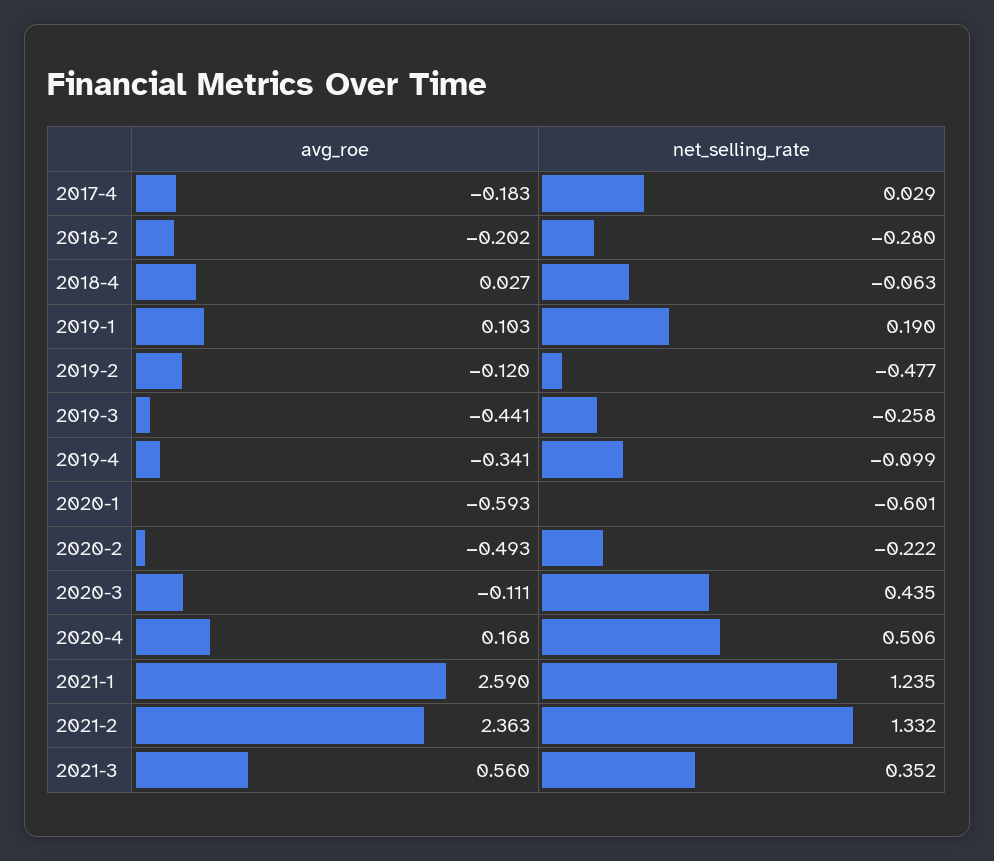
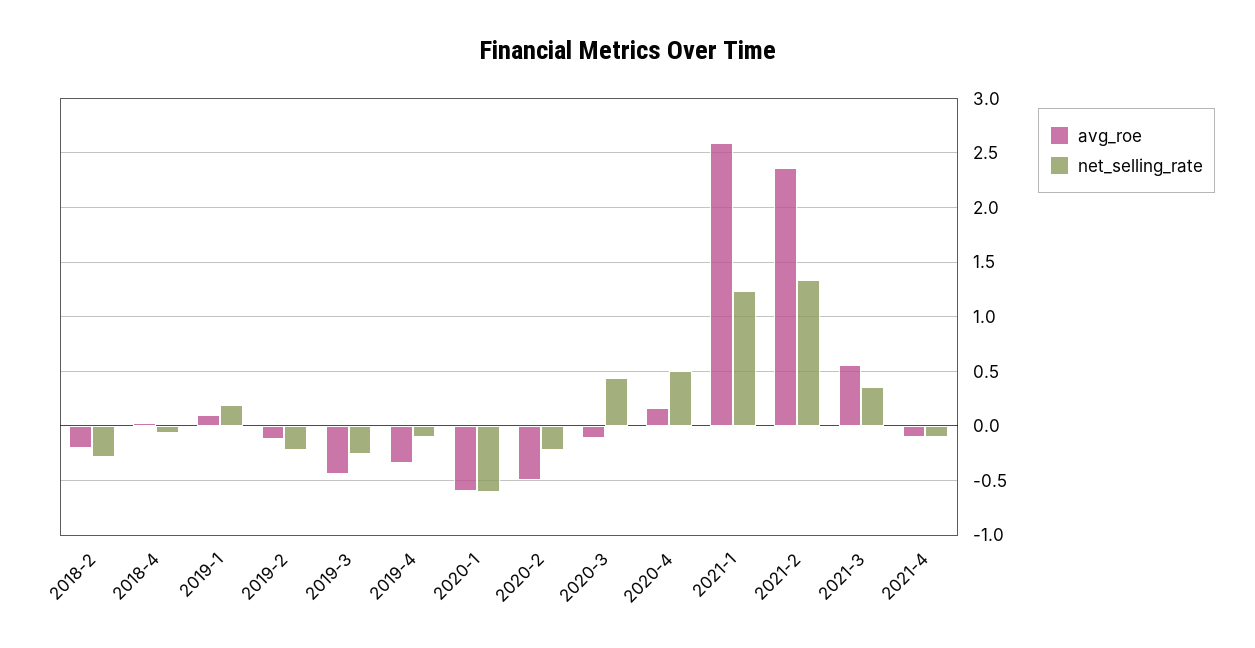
avg_roe, 2017-4: -0.183 -> none
net_selling_rate, 2017-4: 0.029 -> none
net_selling_rate, 2019-2: -0.477 -> -0.2
avg_roe, 2021-4: none -> -0.1
net_selling_rate, 2021-4: none -> -0.1

